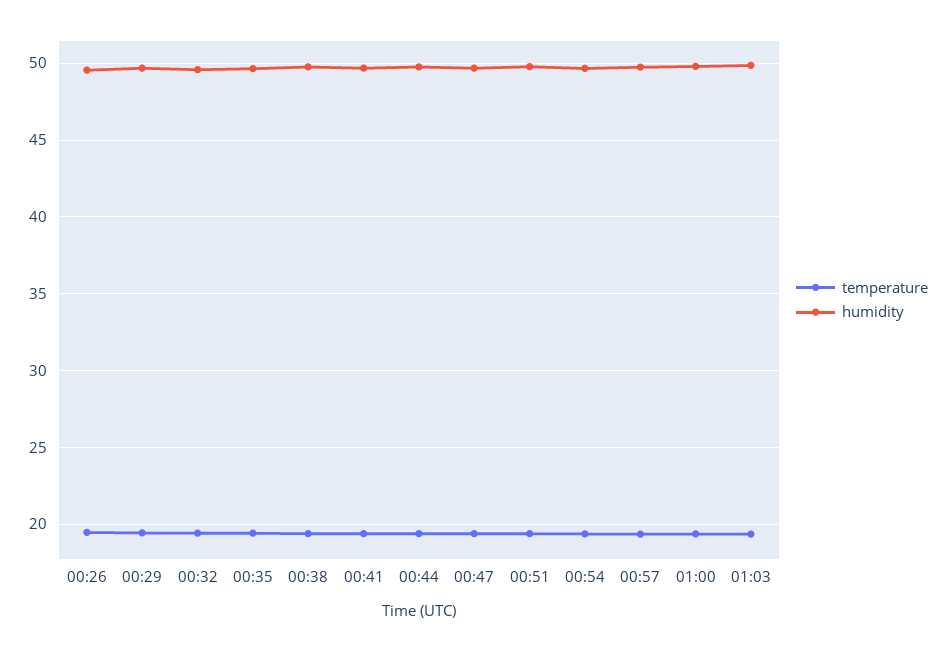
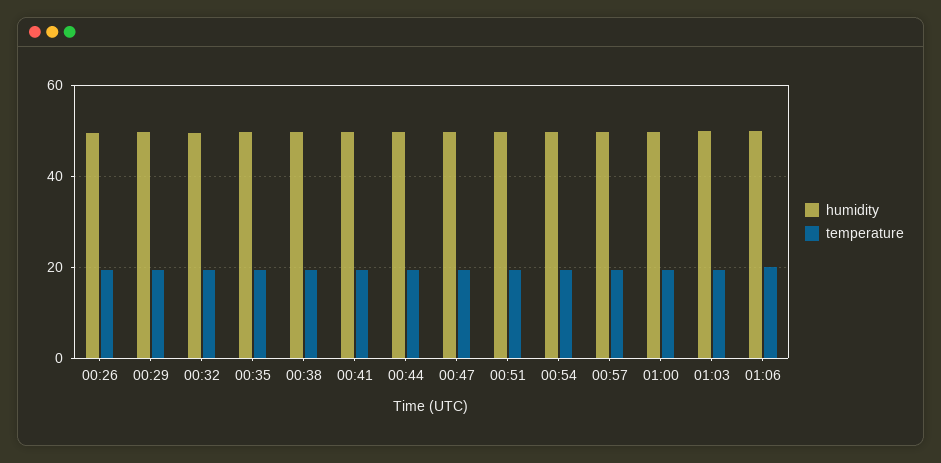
humidity, 01:06: none -> 50
temperature, 01:06: none -> 20

